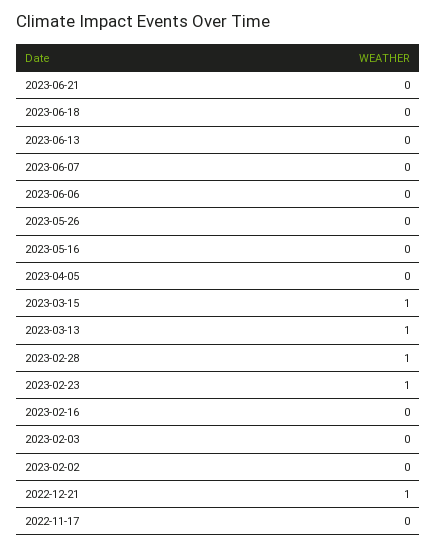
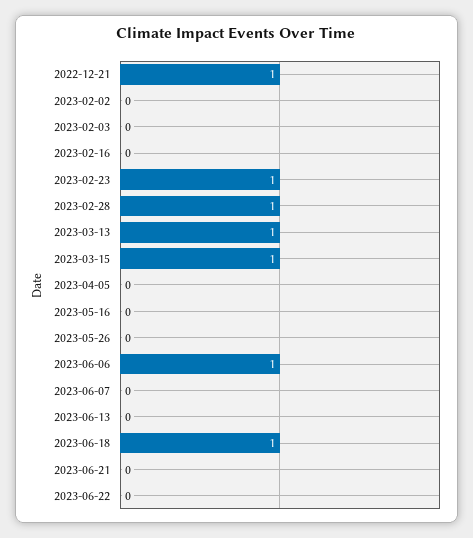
2023-06-18: 0 -> 1
2023-06-06: 0 -> 1
2022-11-17: 0 -> none
2023-06-22: none -> 0

